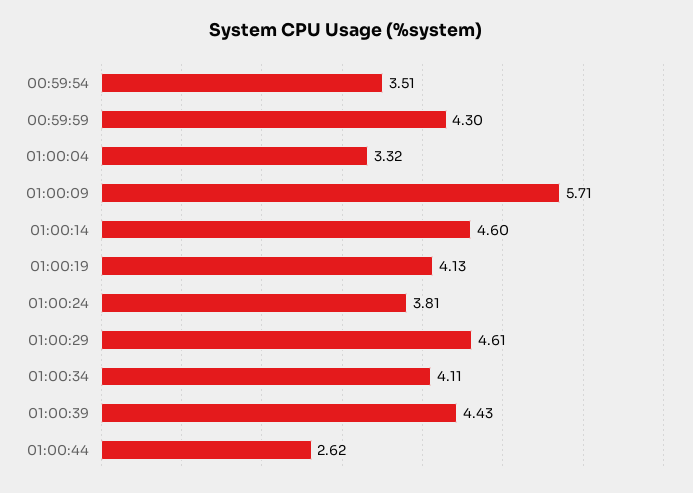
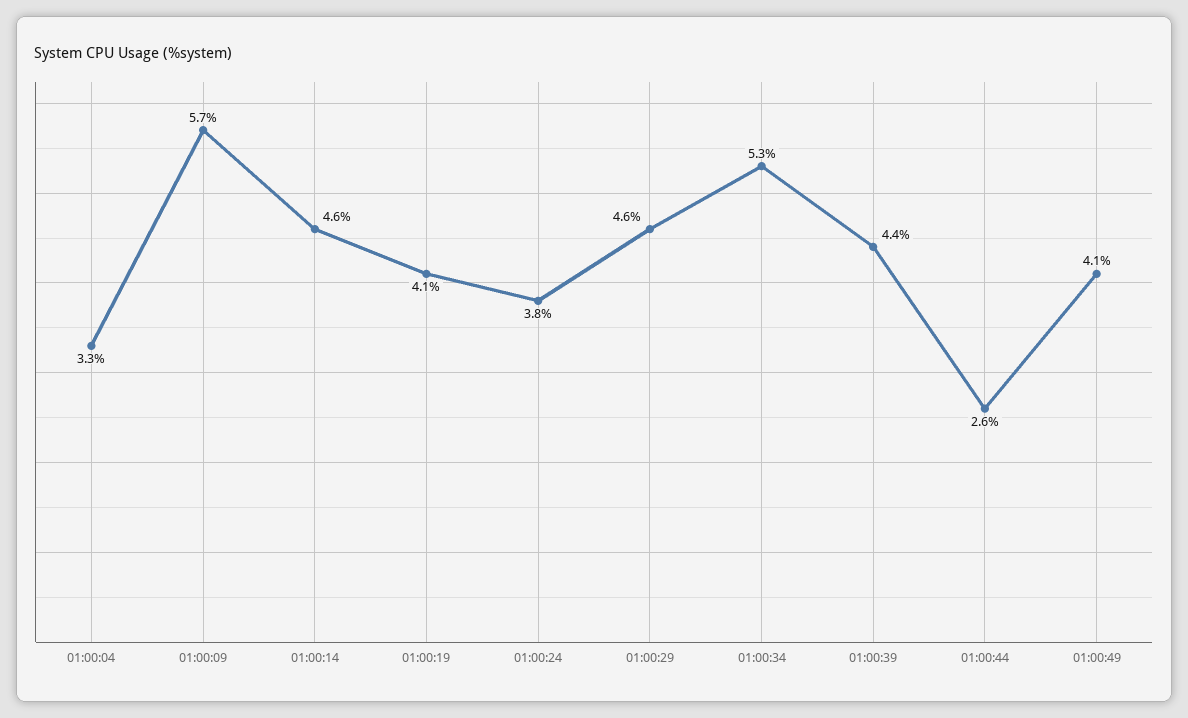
00:59:54: 3.51 -> none
00:59:59: 4.3 -> none
01:00:34: 4.11 -> 5.3
01:00:49: none -> 4.1

